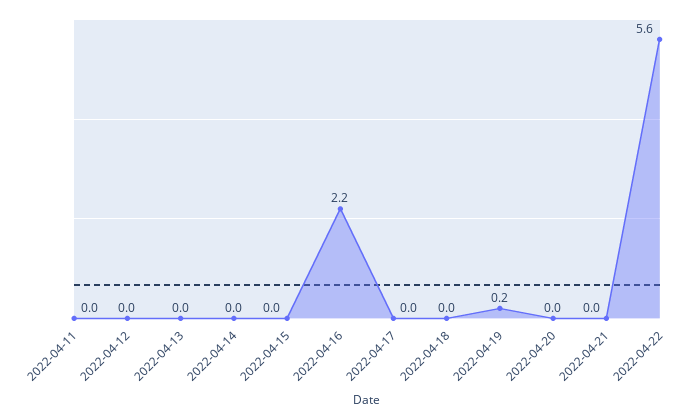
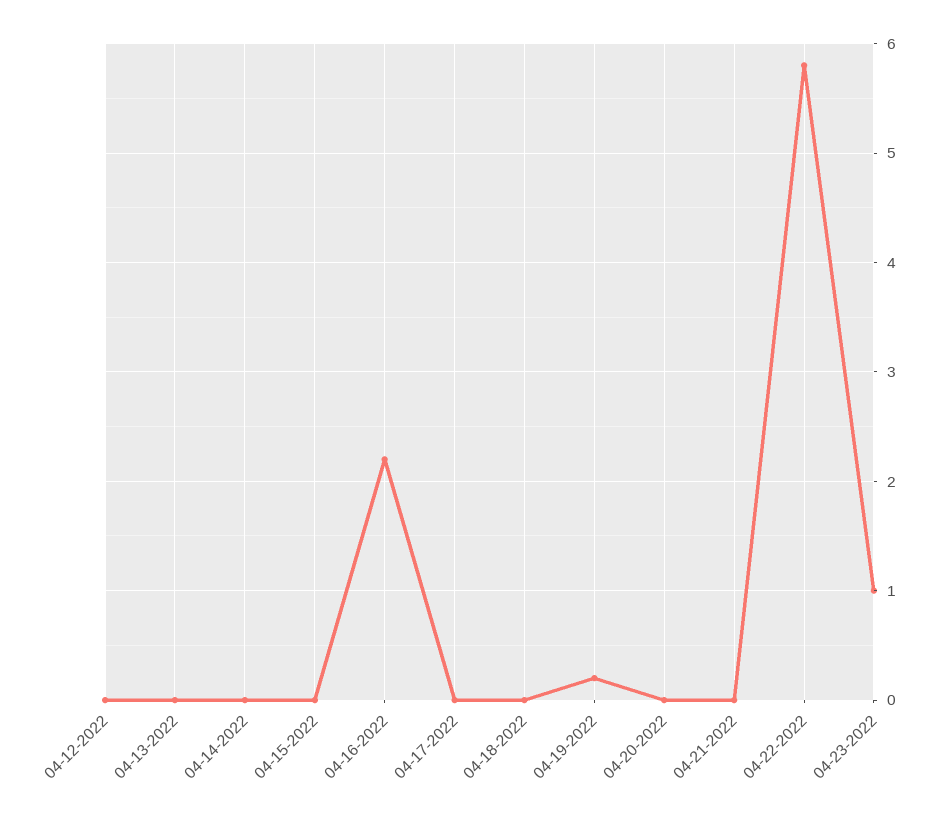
2022-04-11: 0 -> none
2022-04-22: 5.6 -> 5.8
04-23-2022: none -> 1

